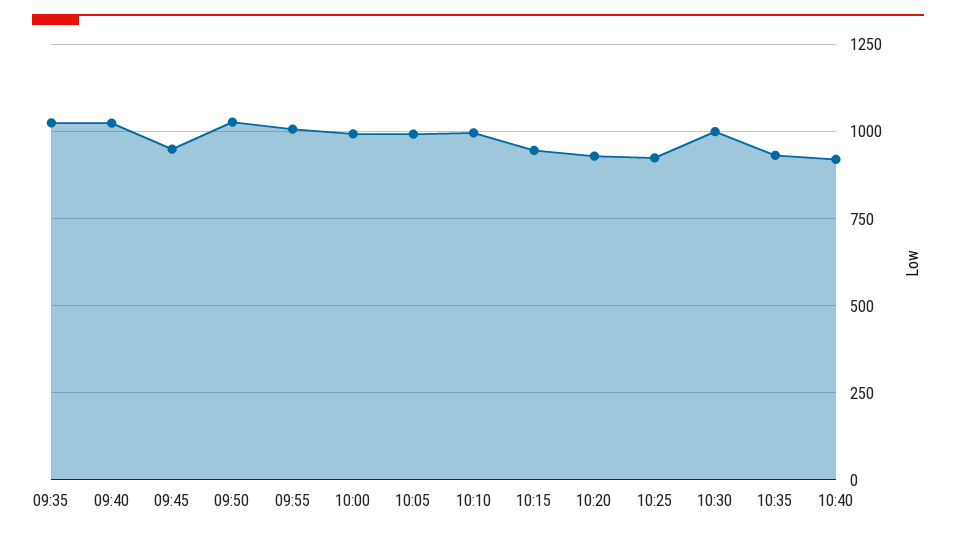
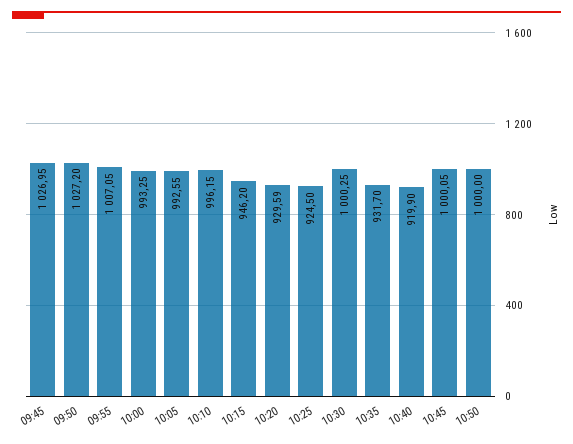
09:35: 1025 -> none
09:40: 1025 -> none
09:45: 950 -> 1026.95
10:45: none -> 1000.05
10:50: none -> 1000

